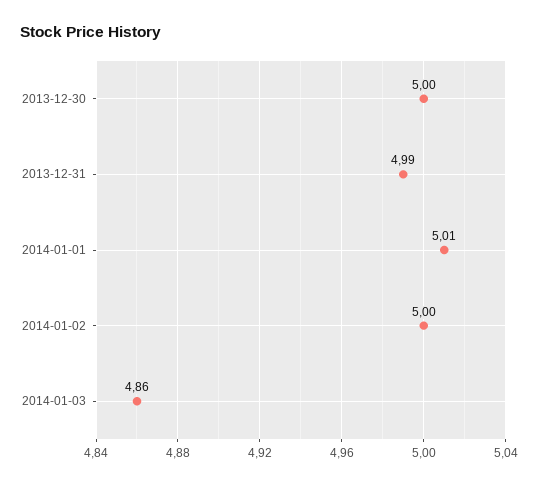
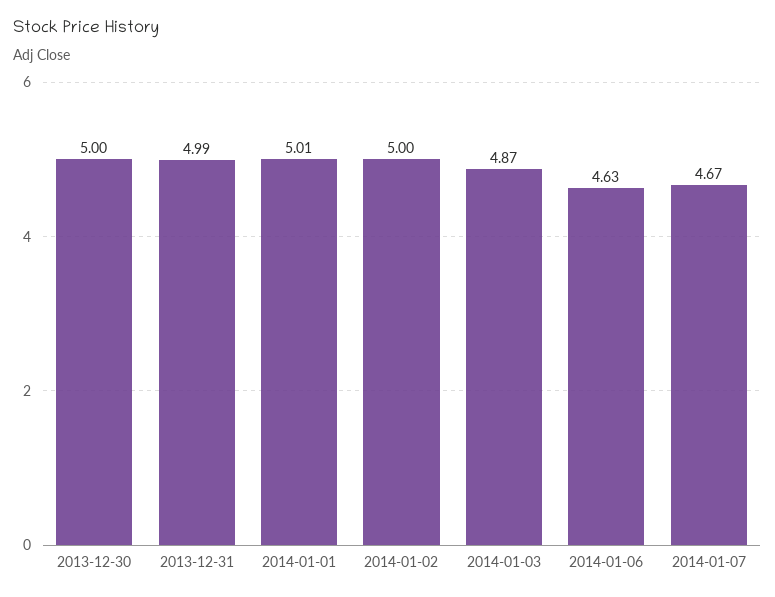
2014-01-03: 4.86 -> 4.87
2014-01-06: none -> 4.63
2014-01-07: none -> 4.67

